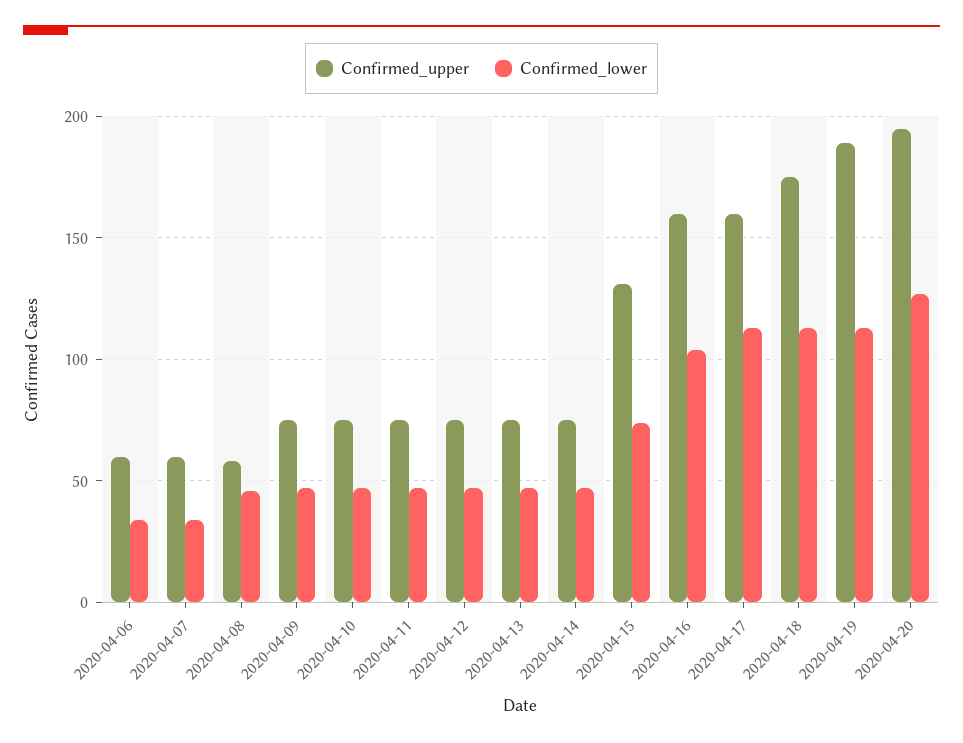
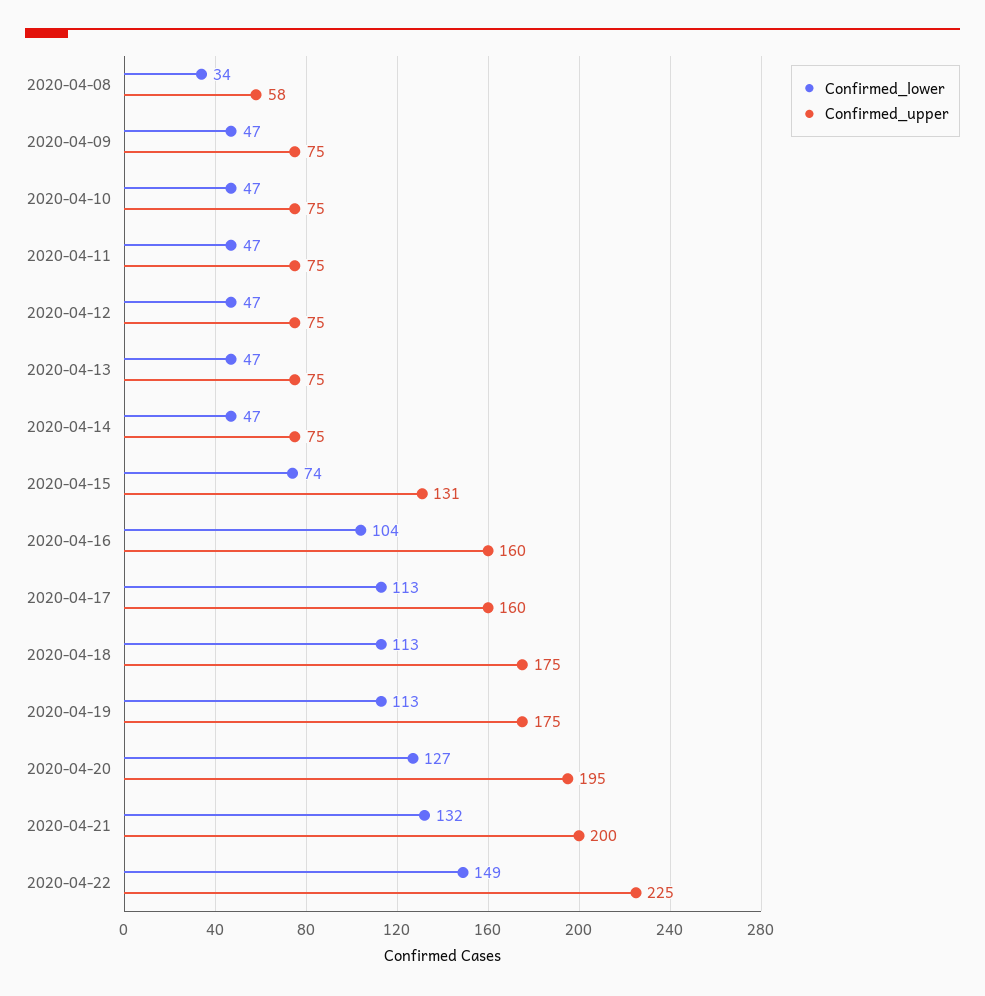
Confirmed_upper, 2020-04-06: 60 -> none
Confirmed_lower, 2020-04-06: 35 -> none
Confirmed_upper, 2020-04-07: 60 -> none
Confirmed_lower, 2020-04-07: 35 -> none
Confirmed_lower, 2020-04-08: 45 -> 34
Confirmed_upper, 2020-04-19: 190 -> 175
Confirmed_lower, 2020-04-21: none -> 132
Confirmed_upper, 2020-04-21: none -> 200
Confirmed_lower, 2020-04-22: none -> 149
Confirmed_upper, 2020-04-22: none -> 225

